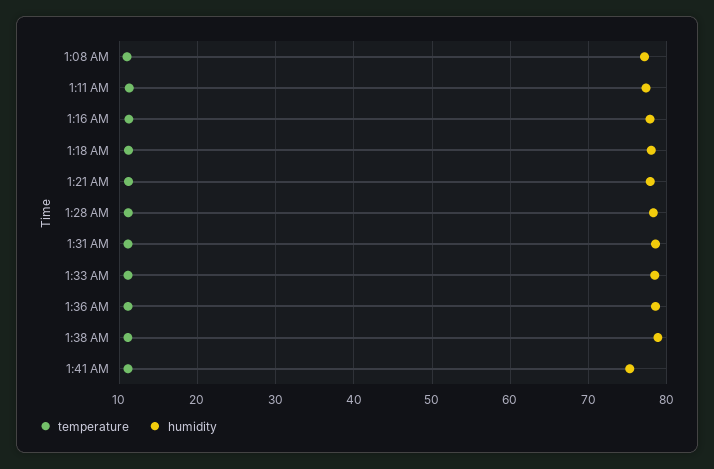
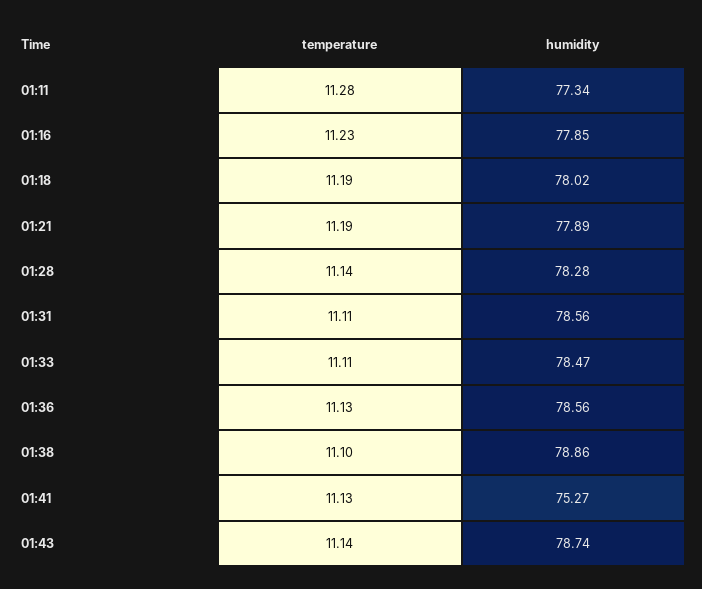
temperature, 1:08 AM: 11 -> none
humidity, 1:08 AM: 77 -> none
temperature, 01:43: none -> 11.14
humidity, 01:43: none -> 78.74

